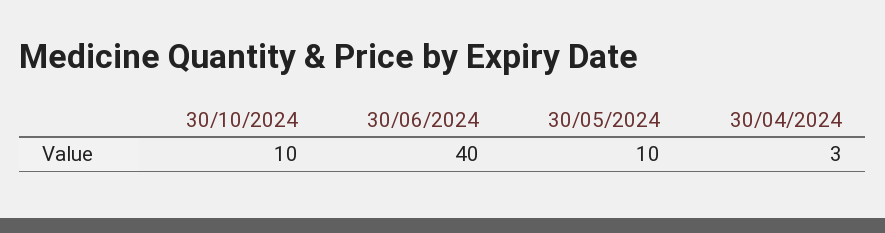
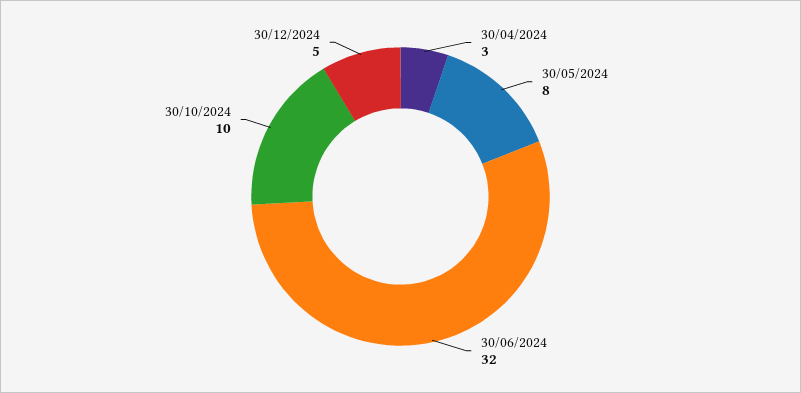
30/06/2024: 40 -> 32
30/05/2024: 10 -> 8
30/12/2024: none -> 5

